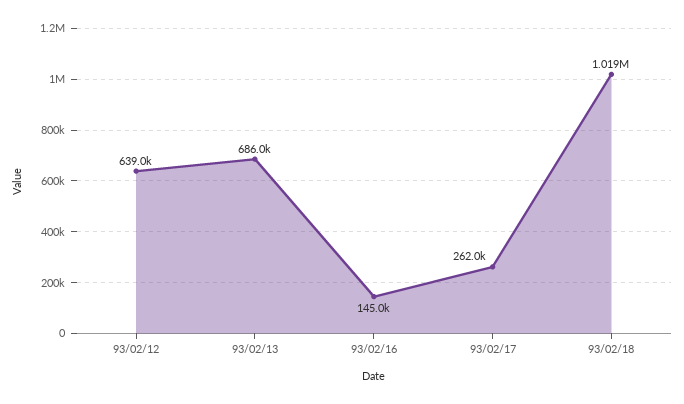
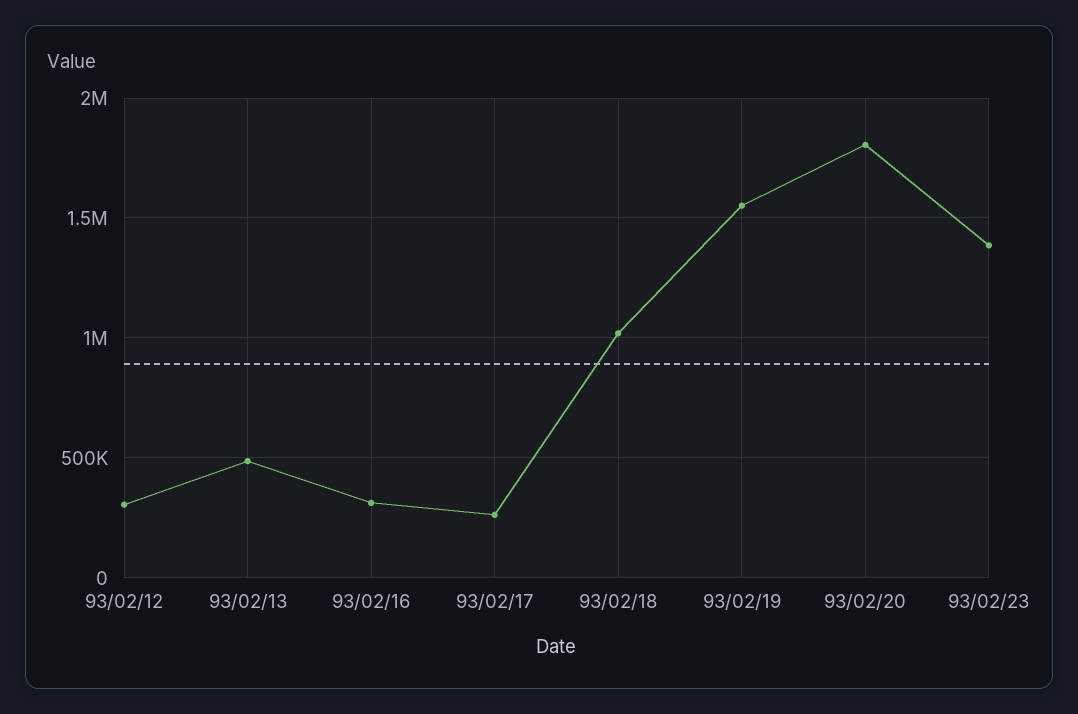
93/02/12: 639000 -> 300000
93/02/13: 686000 -> 500000
93/02/16: 145000 -> 300000
93/02/19: none -> 1550000
93/02/20: none -> 1800000
93/02/23: none -> 1400000

